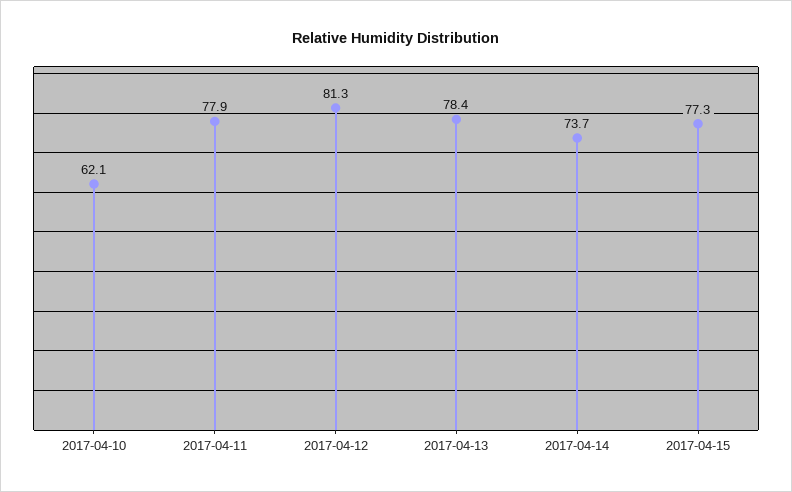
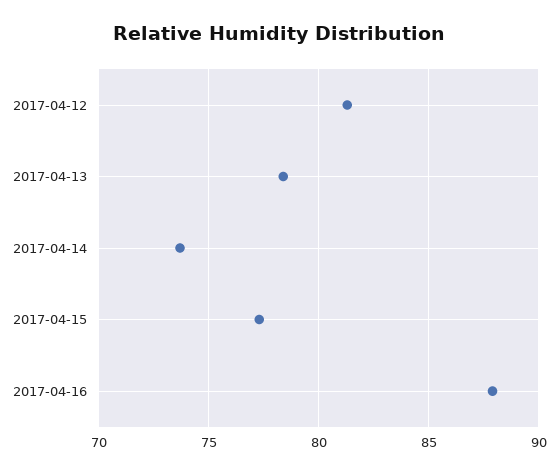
2017-04-10: 62.1 -> none
2017-04-11: 77.9 -> none
2017-04-16: none -> 88

